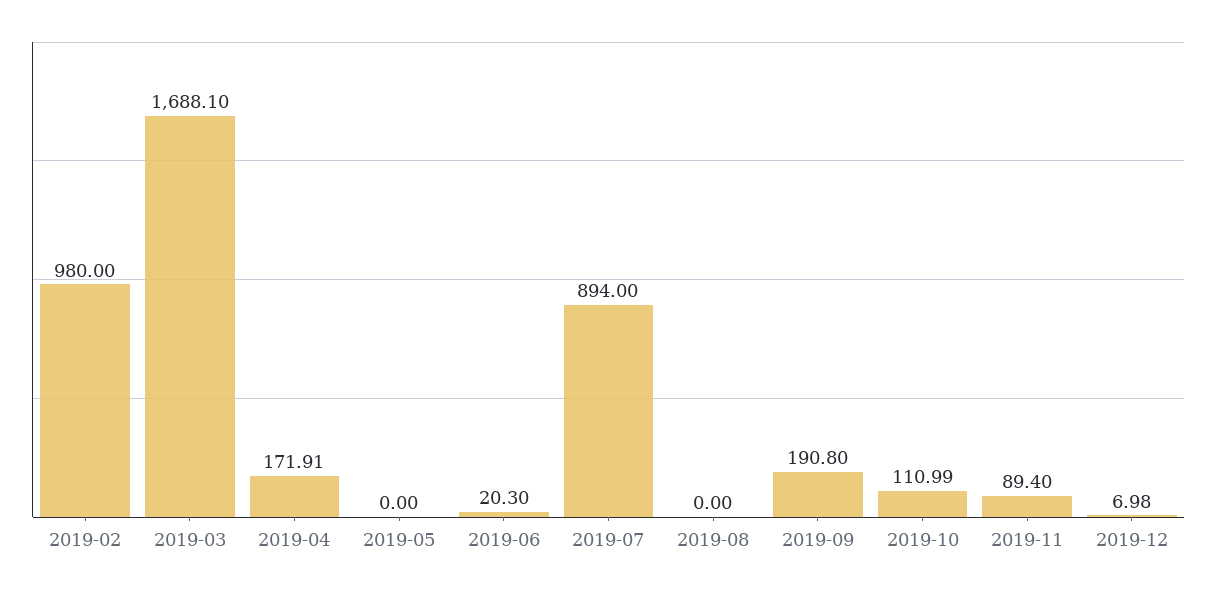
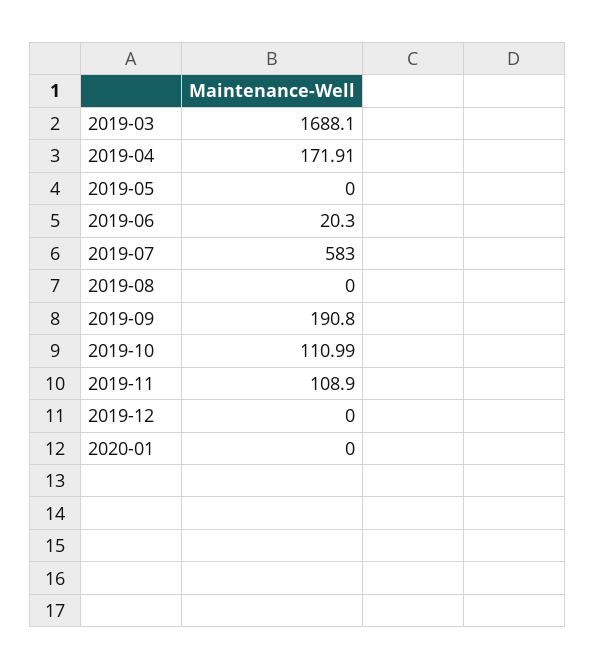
2019-02: 980 -> none
2019-07: 894 -> 583
2019-11: 89.4 -> 108.9
2019-12: 6.98 -> 0
2020-01: none -> 0

